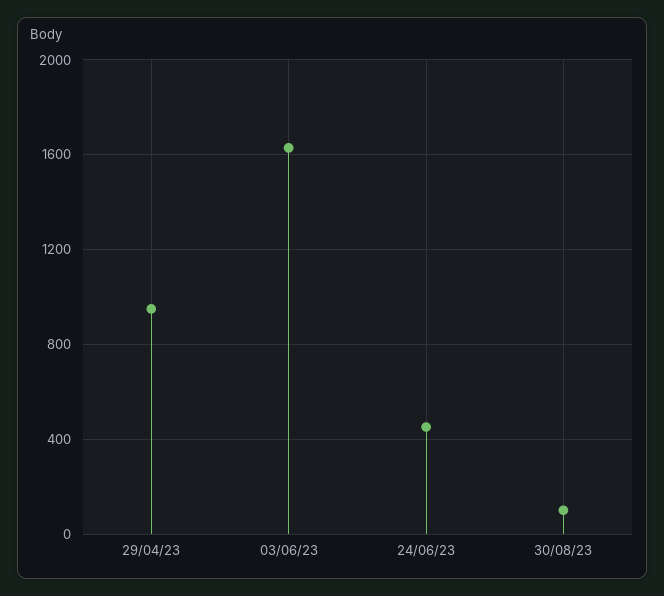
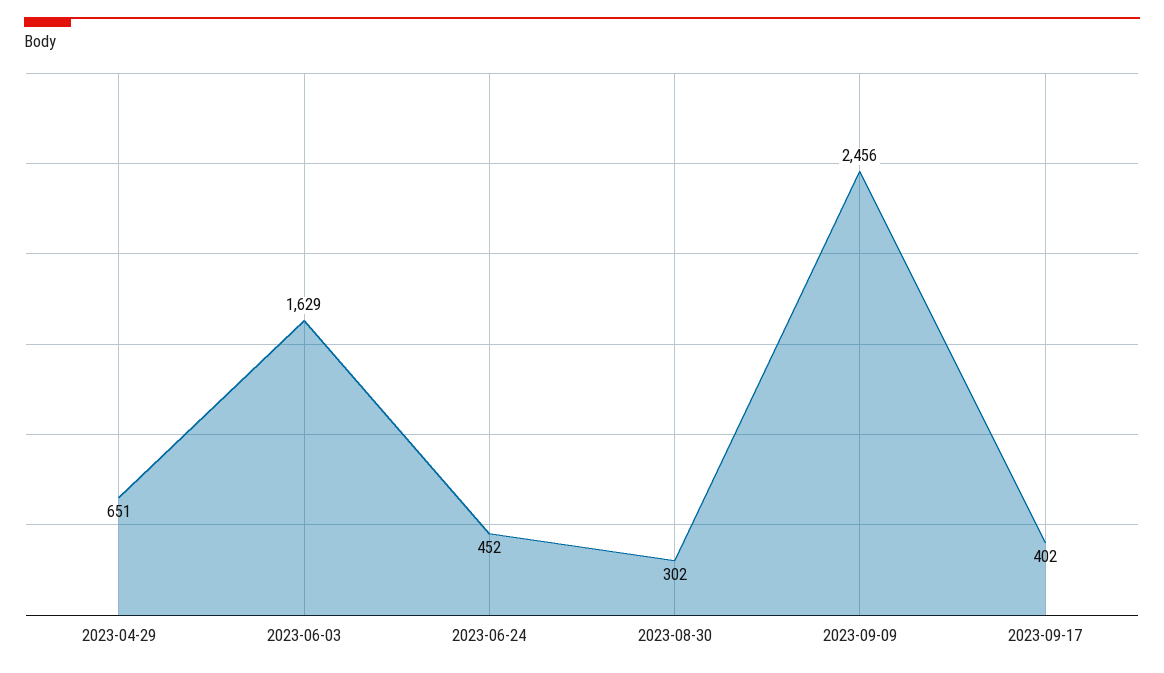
29/04/23: 950 -> 651
30/08/23: 100 -> 302
2023-09-09: none -> 2456
2023-09-17: none -> 402

